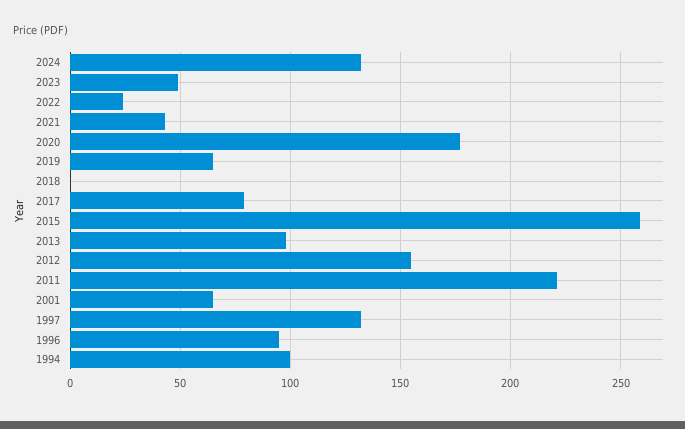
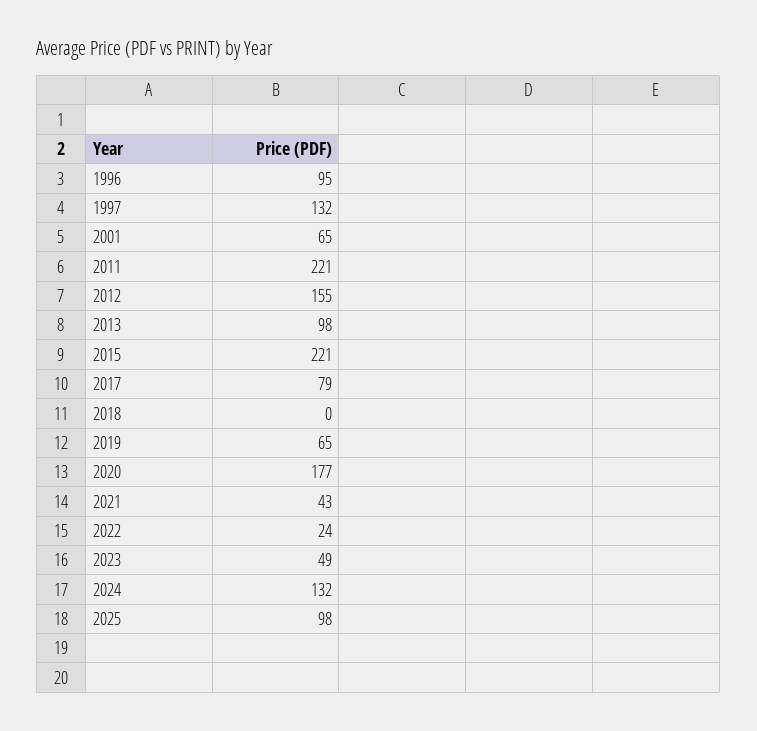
2015: 260 -> 221
1994: 100 -> none
2025: none -> 98

